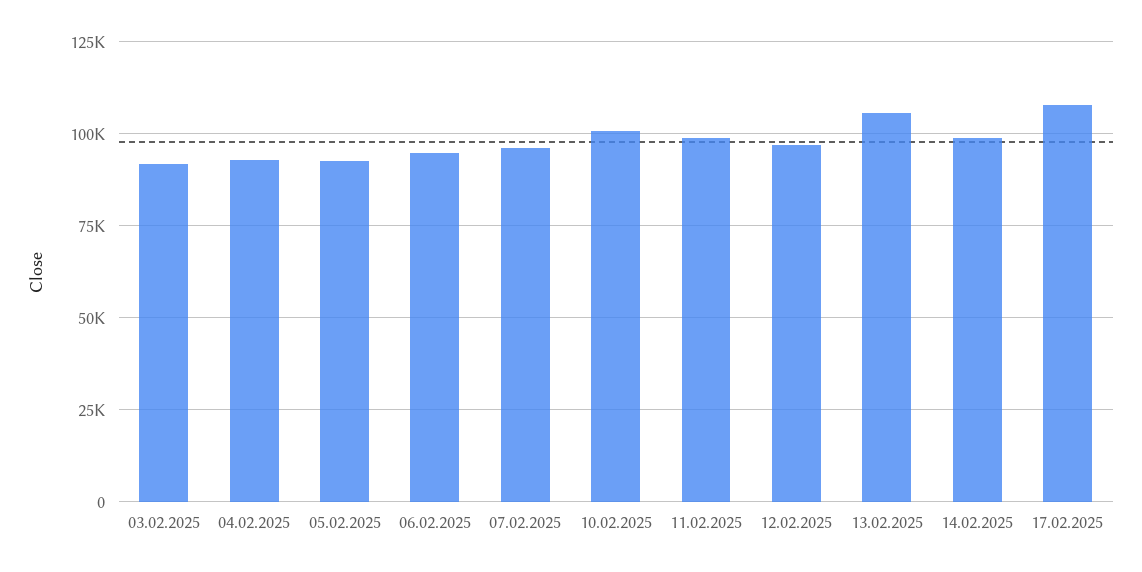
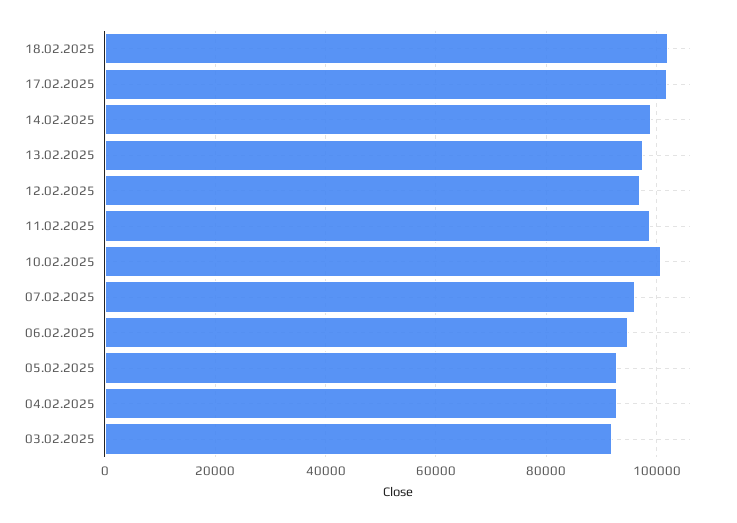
13.02.2025: 105000 -> 98000
17.02.2025: 107500 -> 102000
18.02.2025: none -> 102000

